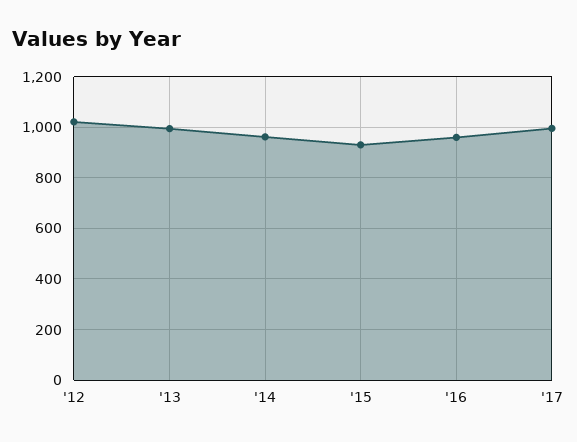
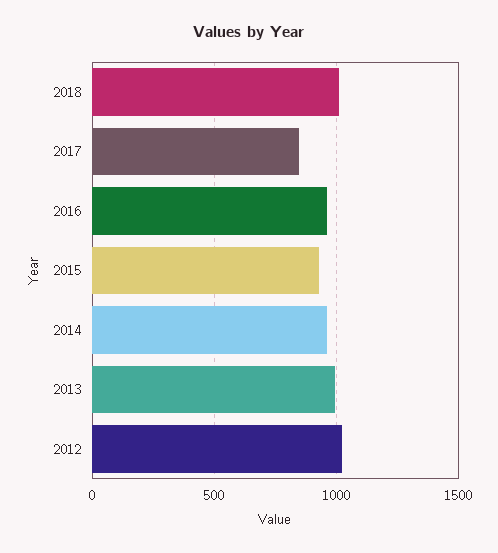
'17: 1000 -> 850
2018: none -> 1000

